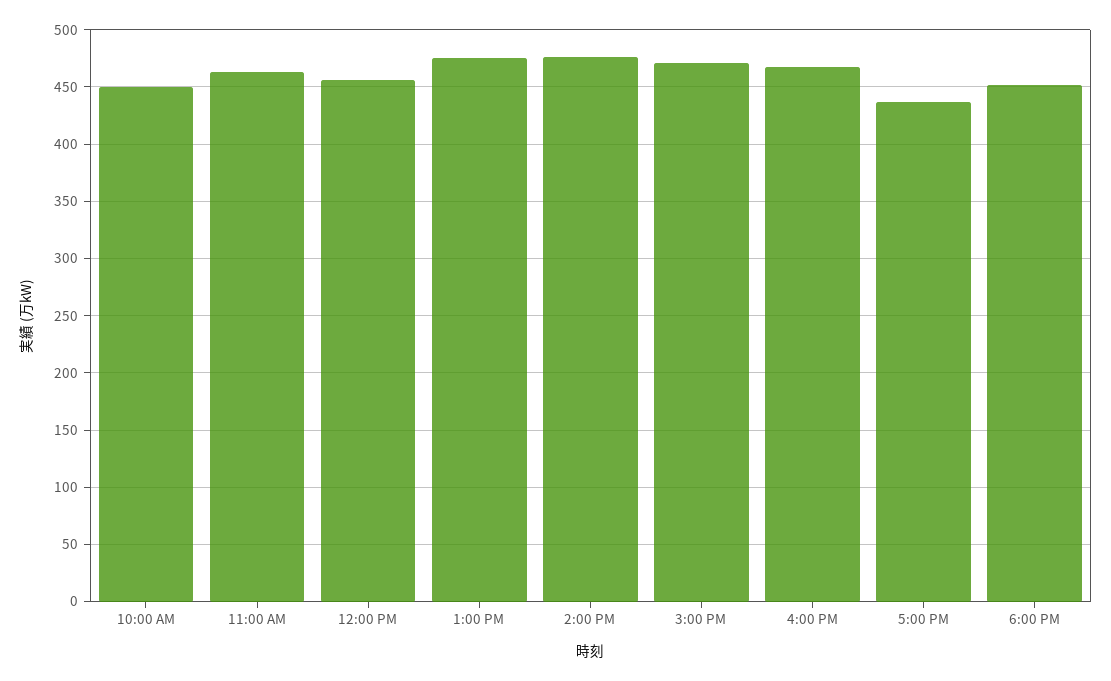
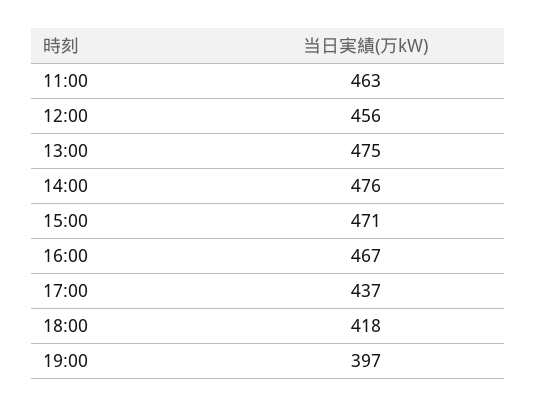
10:00 AM: 450 -> none
6:00 PM: 450 -> 418
19:00: none -> 397

